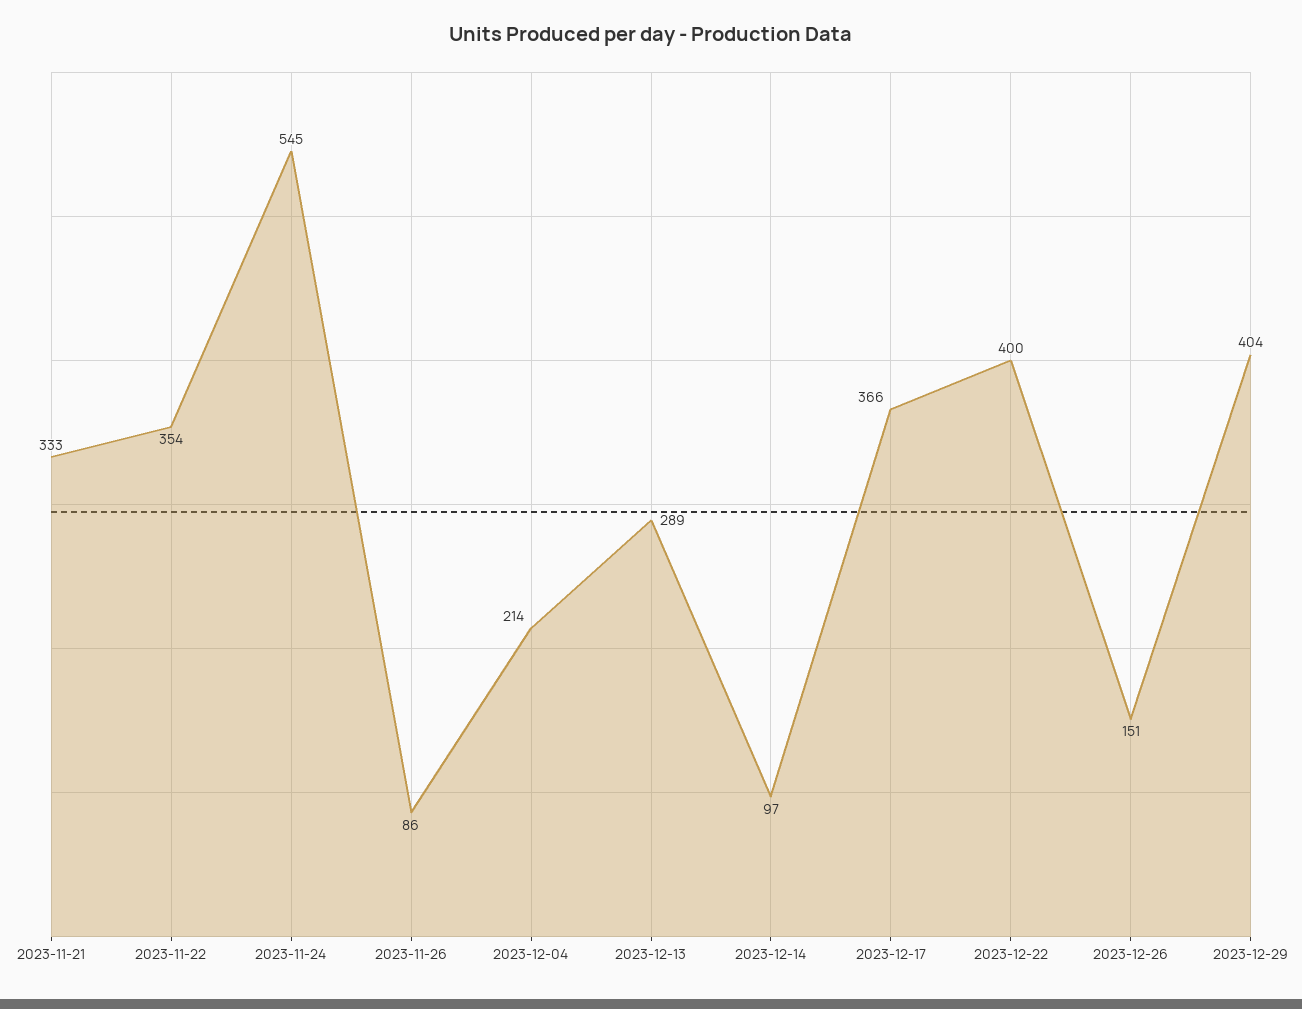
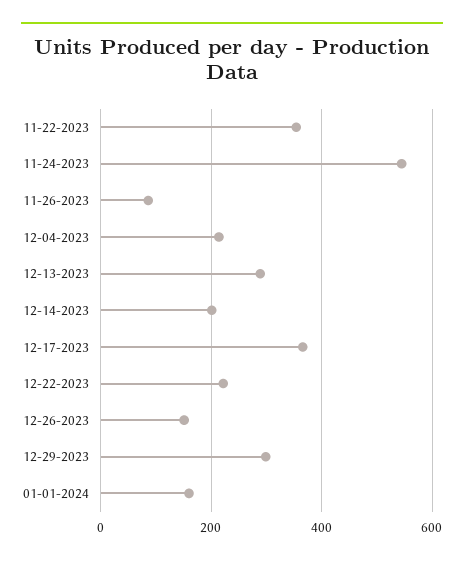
2023-11-21: 333 -> none
2023-12-14: 97 -> 200
2023-12-22: 400 -> 220
2023-12-29: 404 -> 300
01-01-2024: none -> 160

